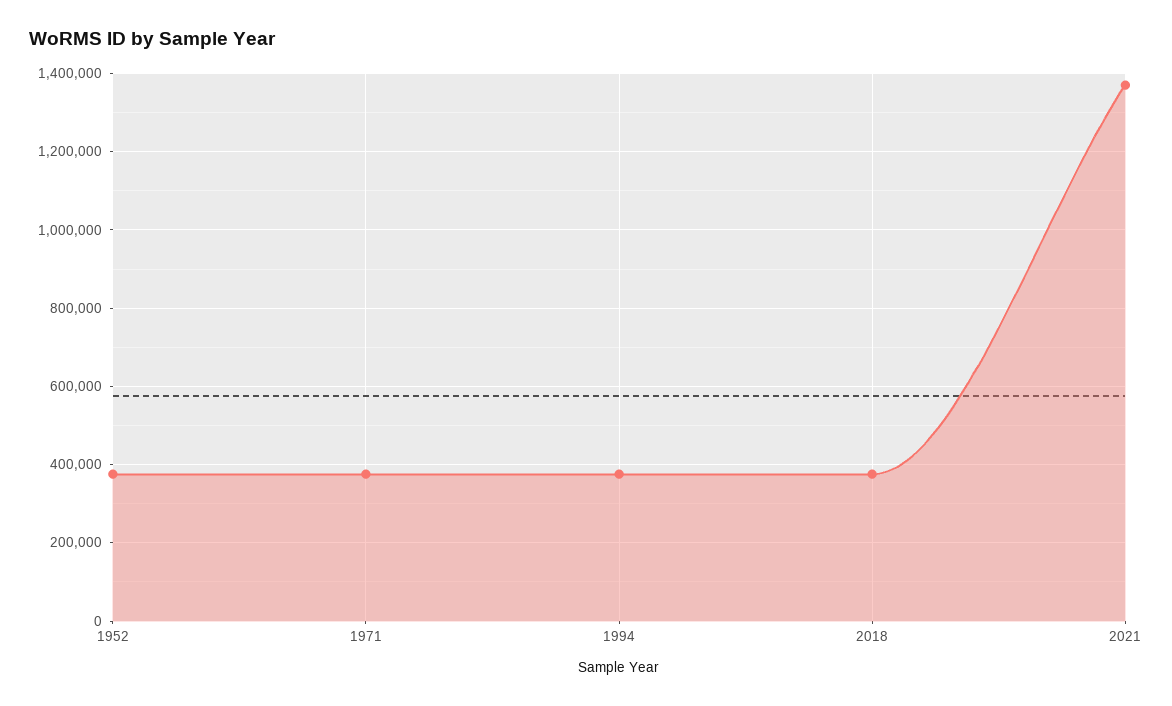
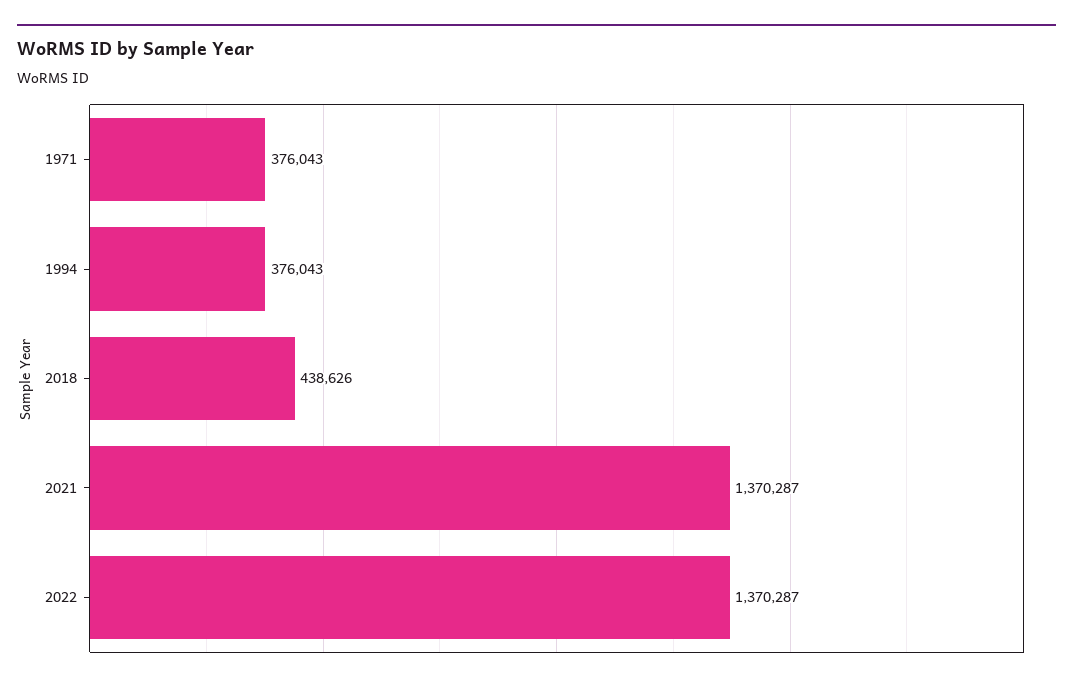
1952: 380000 -> none
2018: 380000 -> 438626
2022: none -> 1370287

